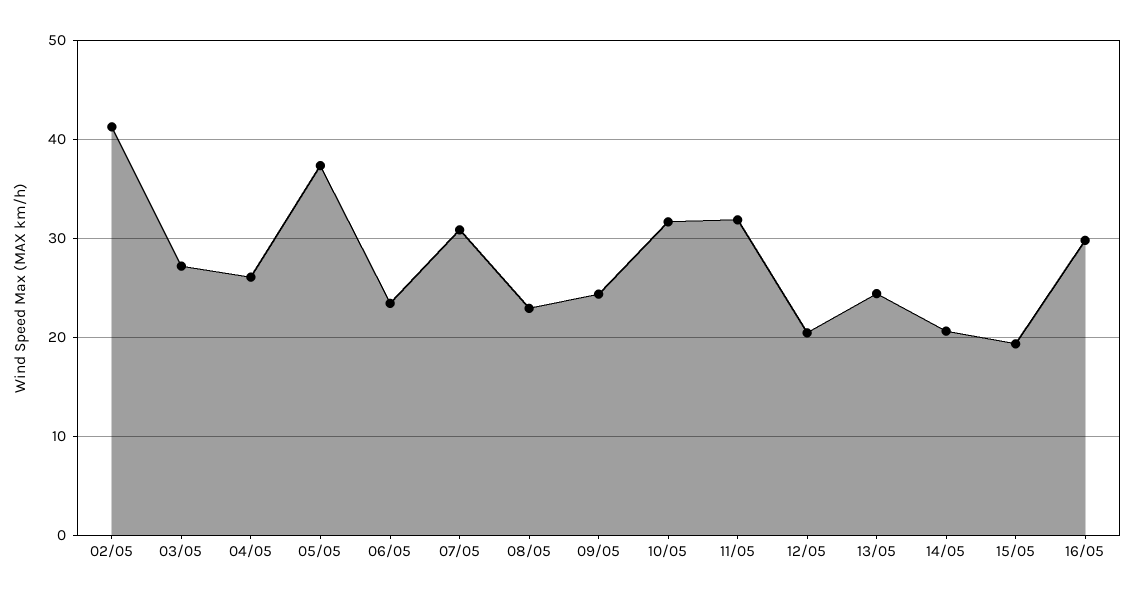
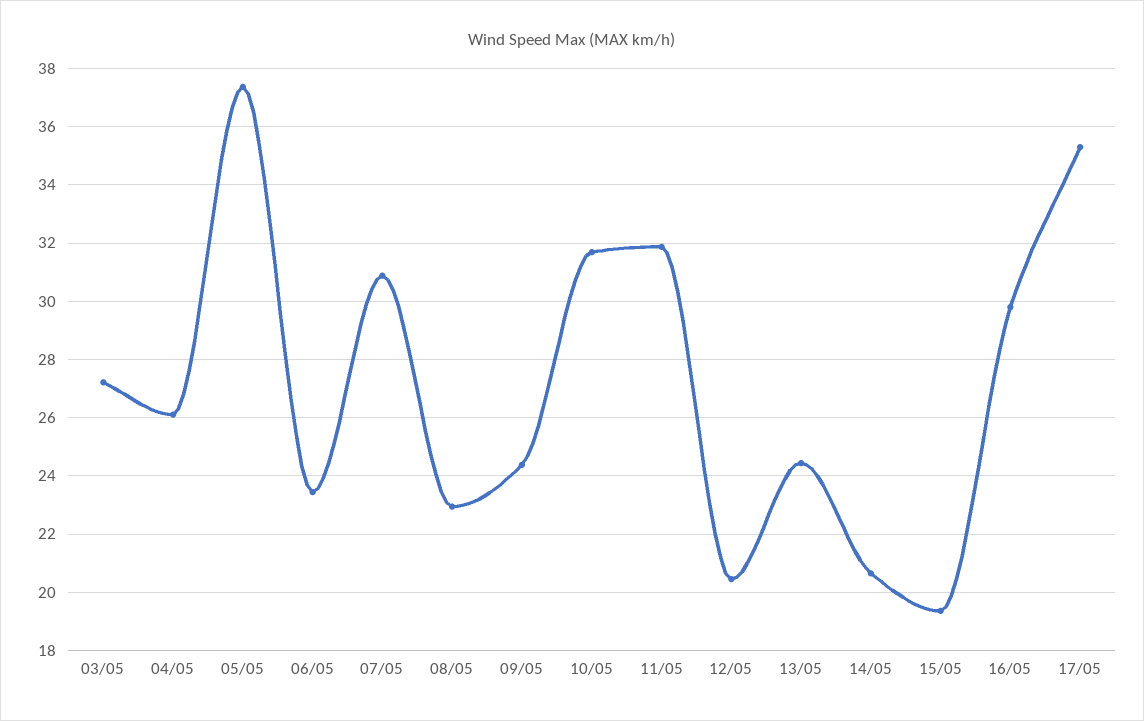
02/05: 41 -> none
17/05: none -> 35.25

